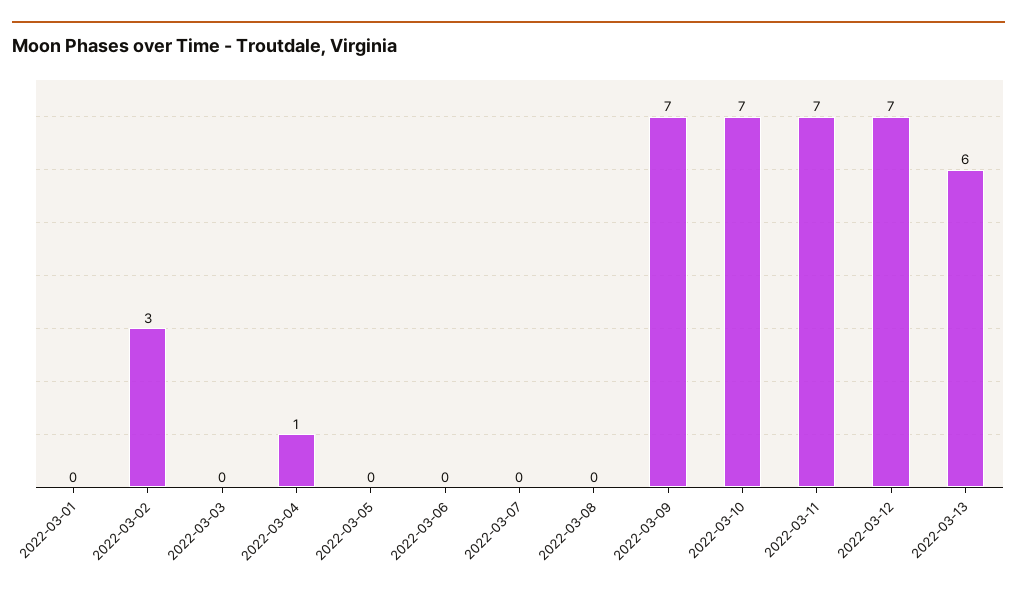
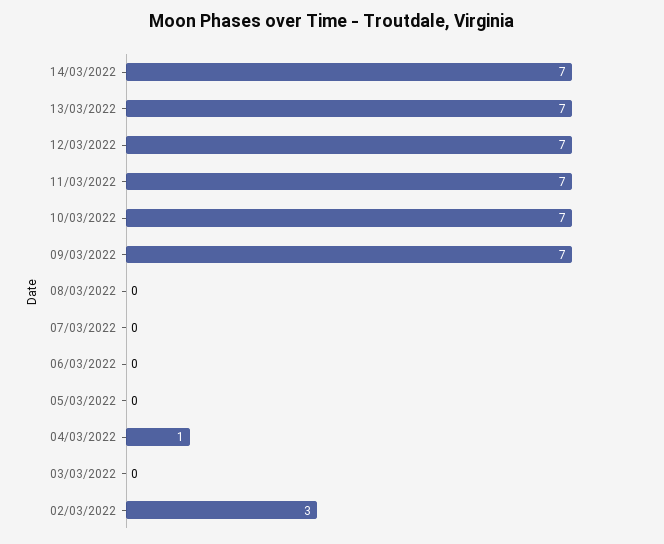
2022-03-01: 0 -> none
2022-03-13: 6 -> 7
14/03/2022: none -> 7

